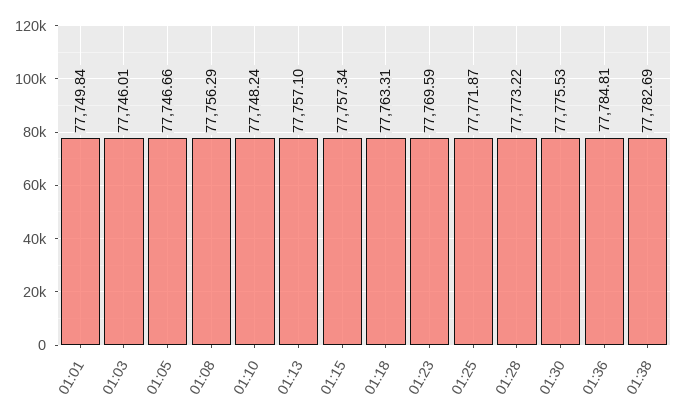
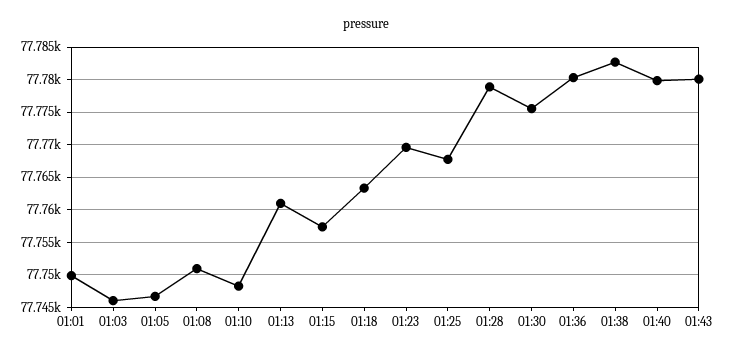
01:08: 77756.29 -> 77751
01:13: 77757.1 -> 77761
01:25: 77771.87 -> 77768
01:28: 77773.22 -> 77779
01:36: 77784.81 -> 77780
01:40: none -> 77780
01:43: none -> 77780

